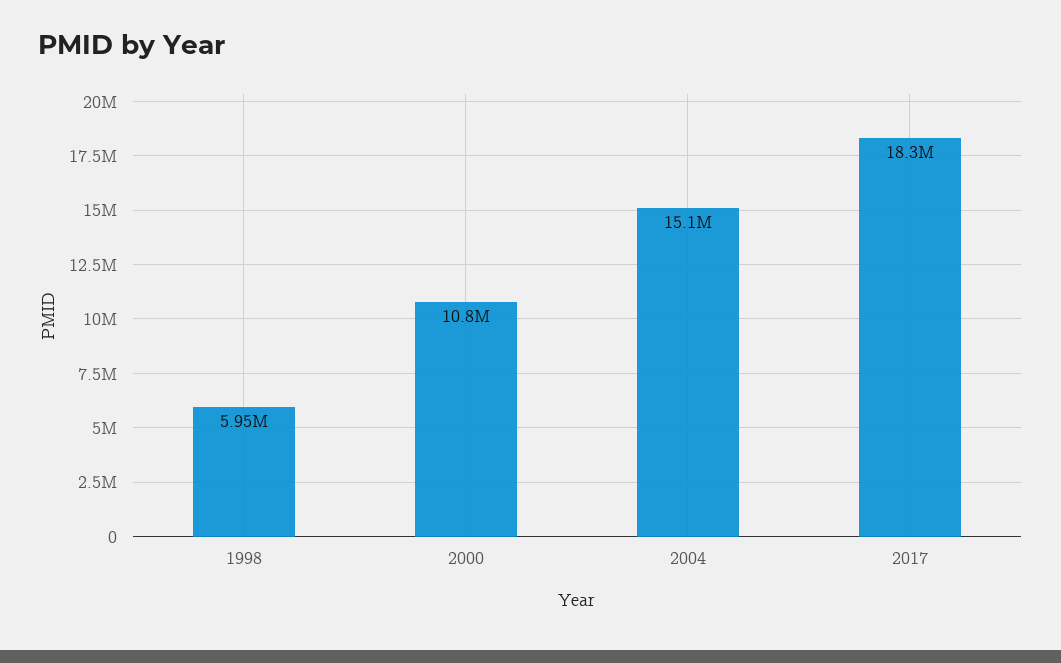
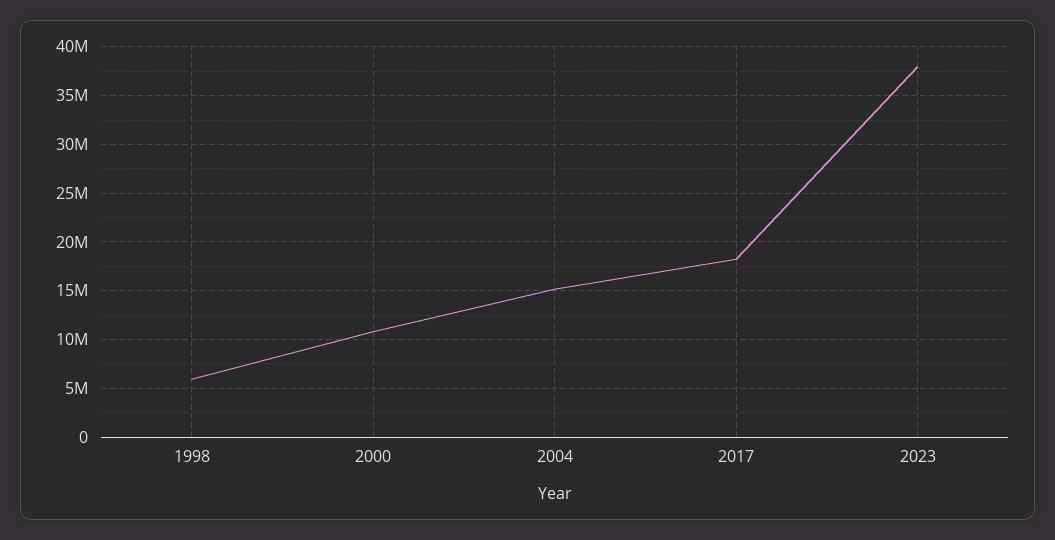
2023: none -> 38000000

